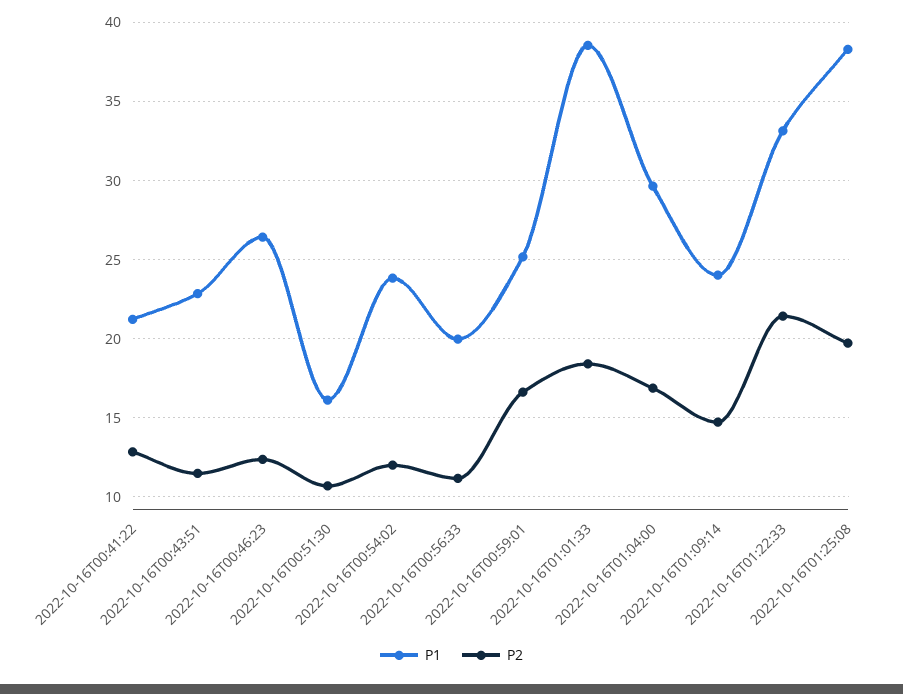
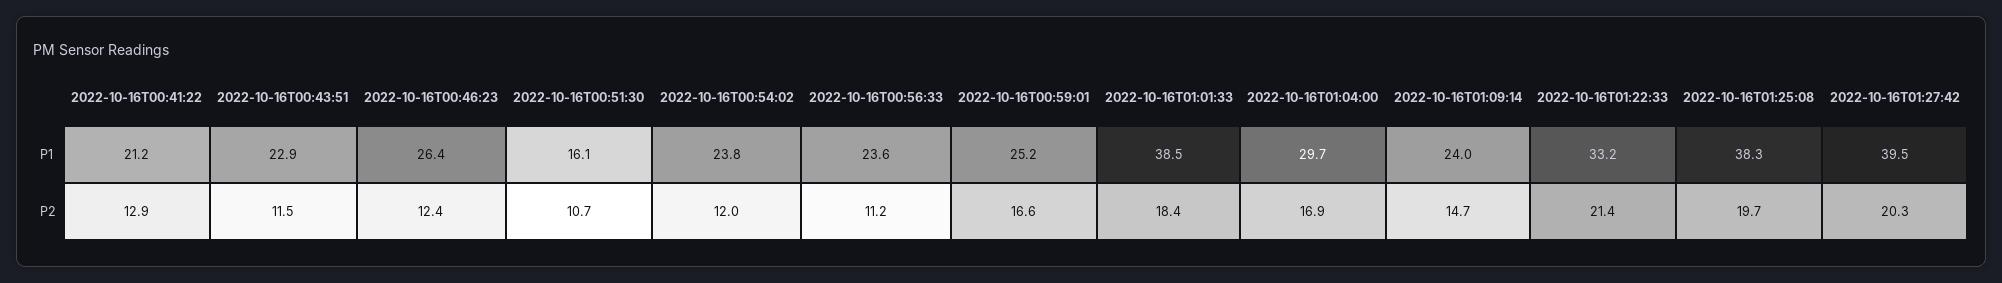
P1, 2022-10-16T00:56:33: 20 -> 23.6
P1, 2022-10-16T01:27:42: none -> 39.5
P2, 2022-10-16T01:27:42: none -> 20.3

